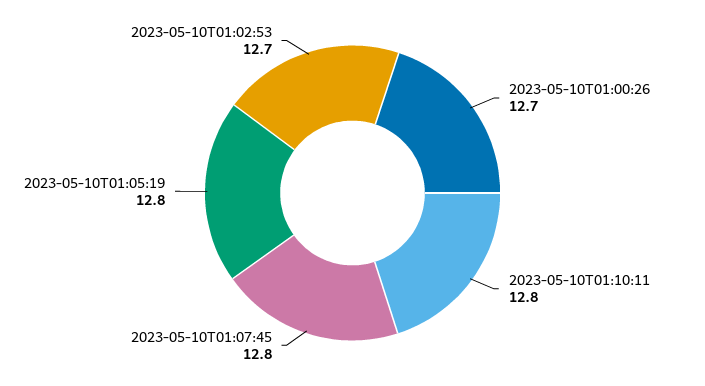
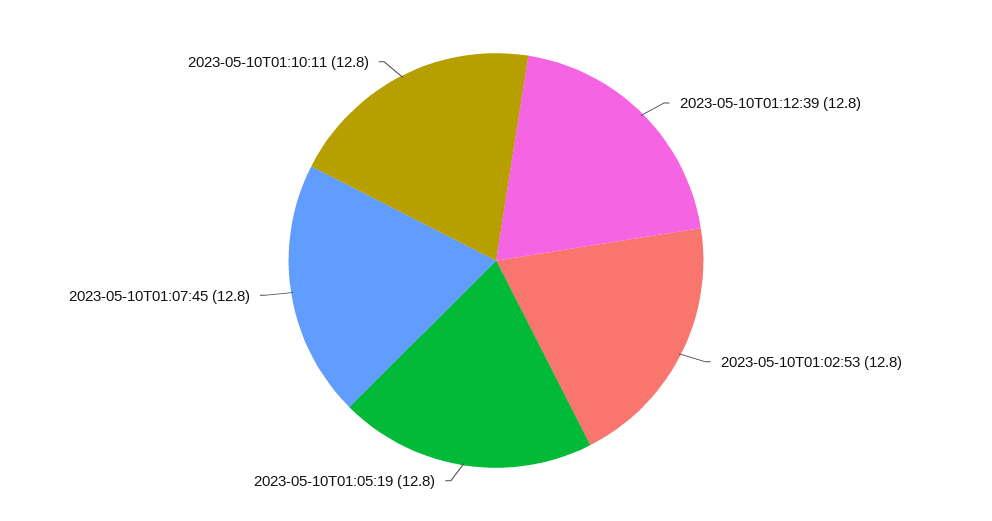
2023-05-10T01:00:26: 12.7 -> none
2023-05-10T01:02:53: 12.7 -> 12.8
2023-05-10T01:12:39: none -> 12.8

